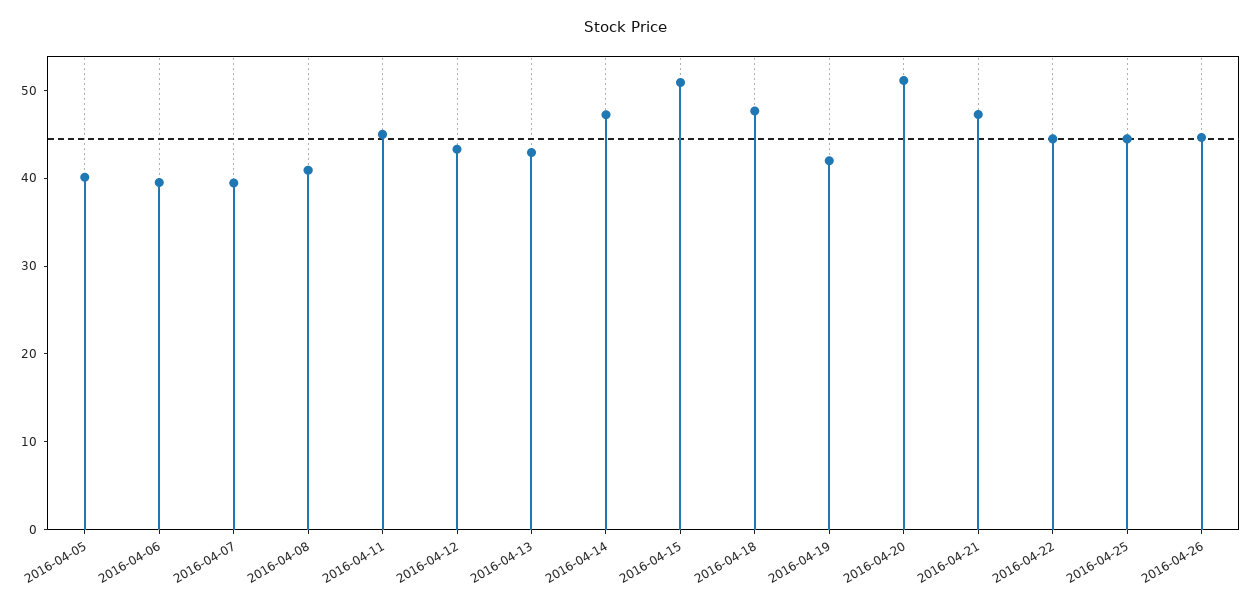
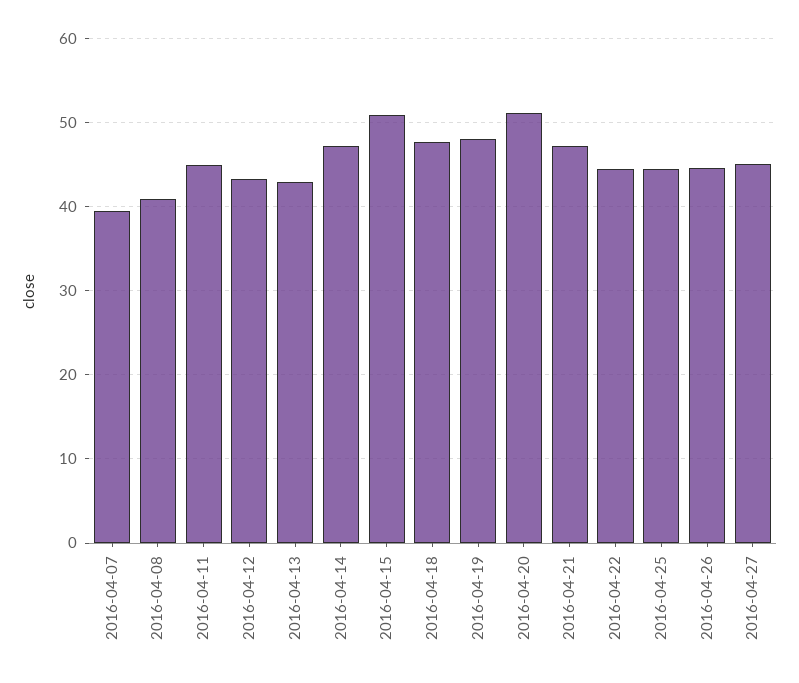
2016-04-05: 40 -> none
2016-04-06: 40 -> none
2016-04-19: 42 -> 48
2016-04-27: none -> 45

